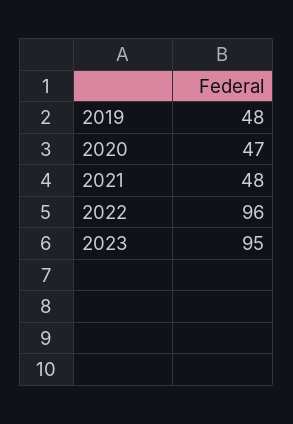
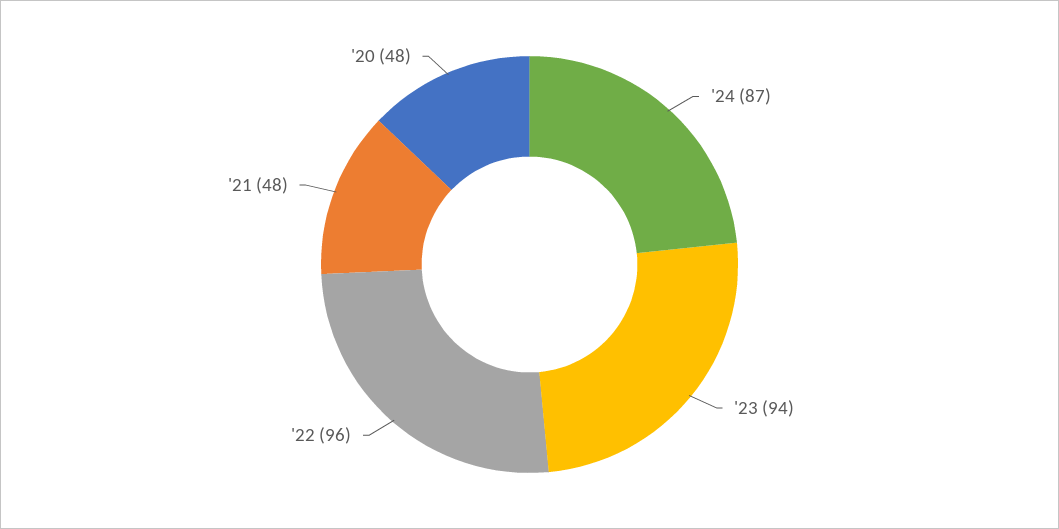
2019: 48 -> none
2020: 47 -> 48
2023: 95 -> 94
'24: none -> 87

